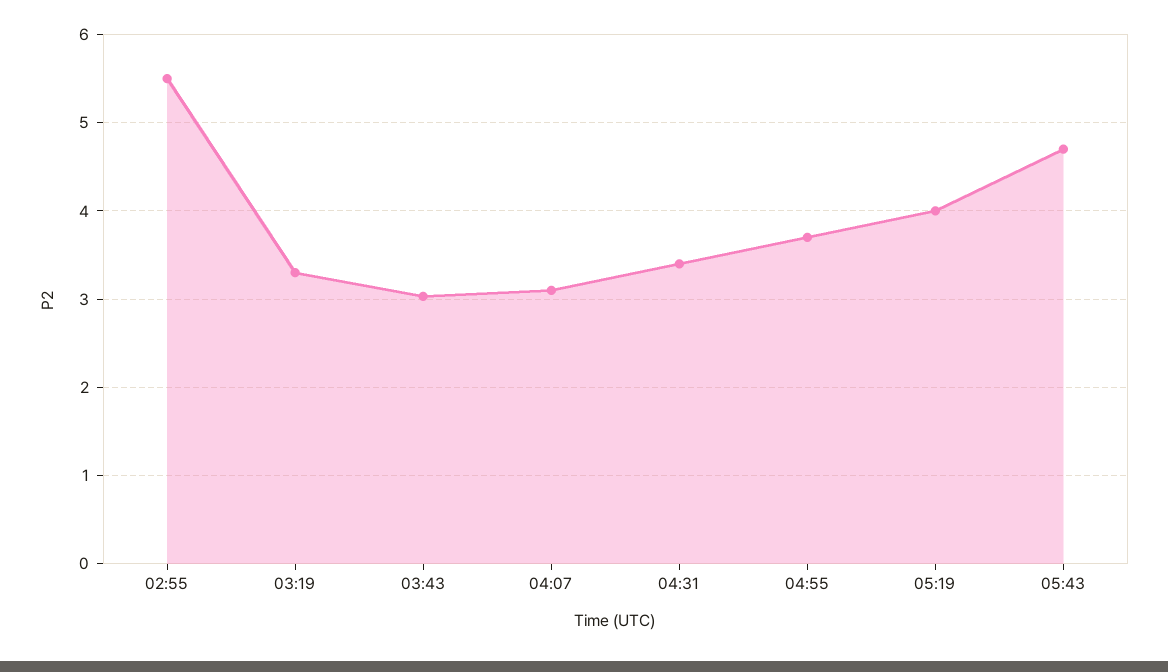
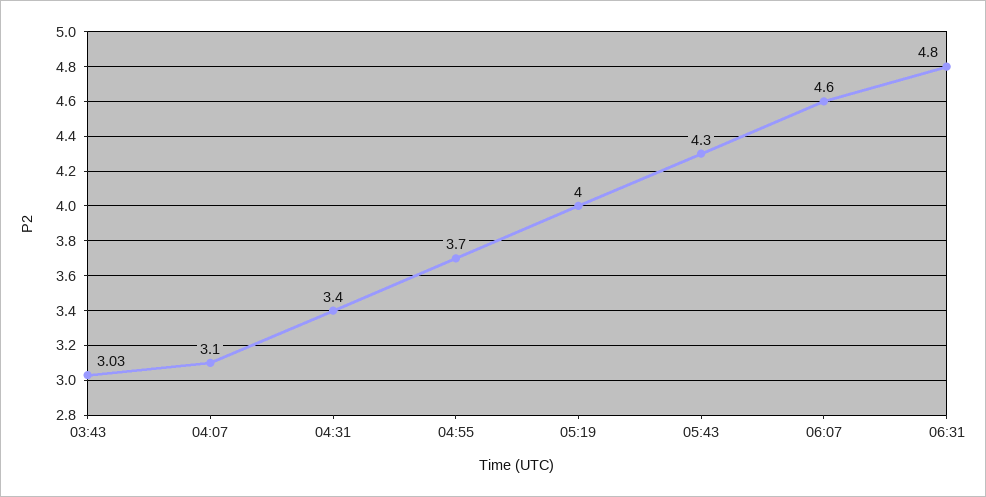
02:55: 5.5 -> none
03:19: 3.3 -> none
05:43: 4.7 -> 4.3
06:07: none -> 4.6
06:31: none -> 4.8

